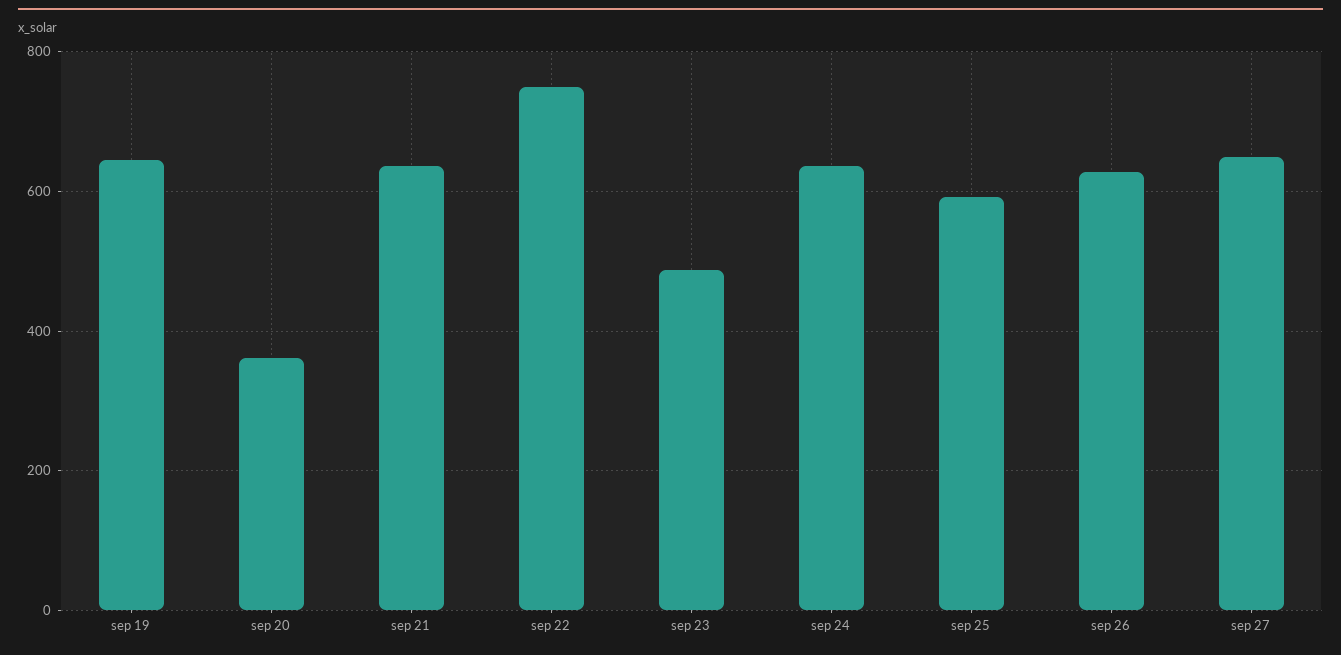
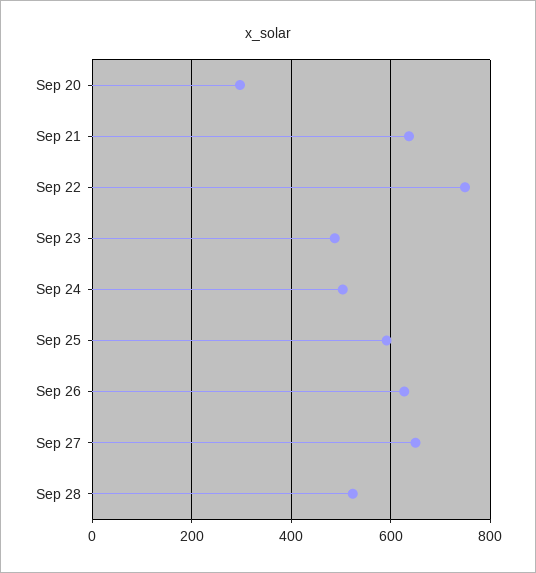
sep 19: 640 -> none
sep 20: 360 -> 300
sep 24: 640 -> 500
Sep 28: none -> 520

